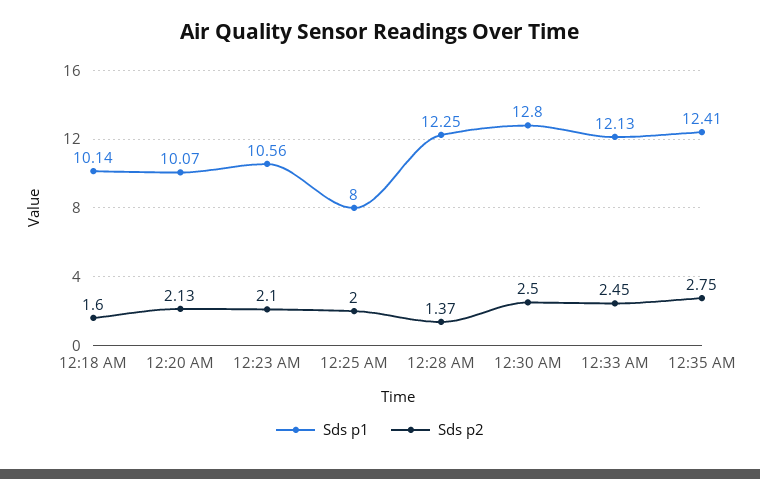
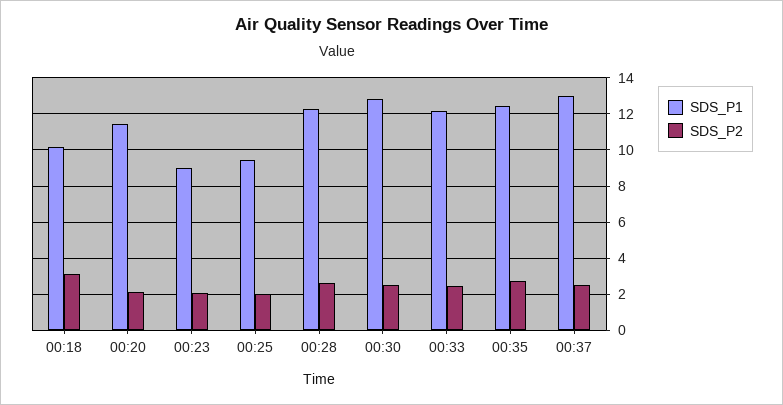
Sds p2, 12:18 AM: 1.6 -> 3
Sds p1, 12:20 AM: 10.07 -> 11.5
Sds p1, 12:23 AM: 10.56 -> 9
Sds p1, 12:25 AM: 8 -> 9.5
Sds p2, 12:28 AM: 1.37 -> 2.5
Sds p1, 00:37: none -> 13
Sds p2, 00:37: none -> 2.5

